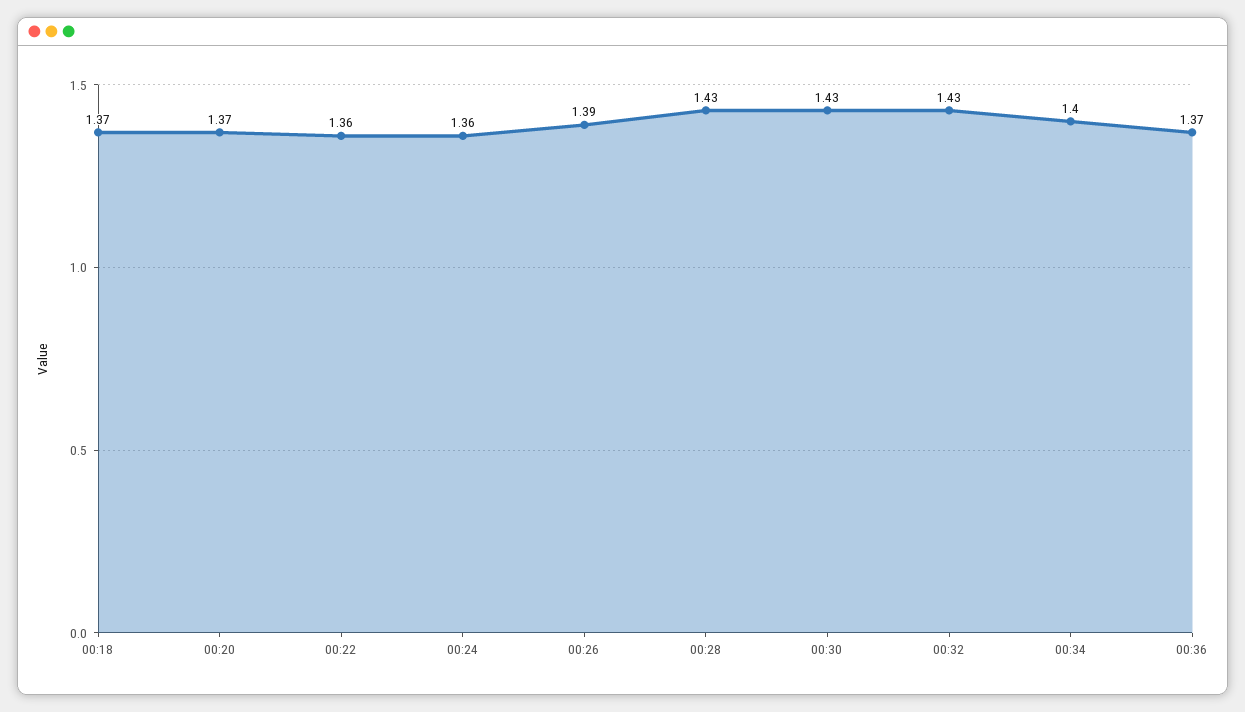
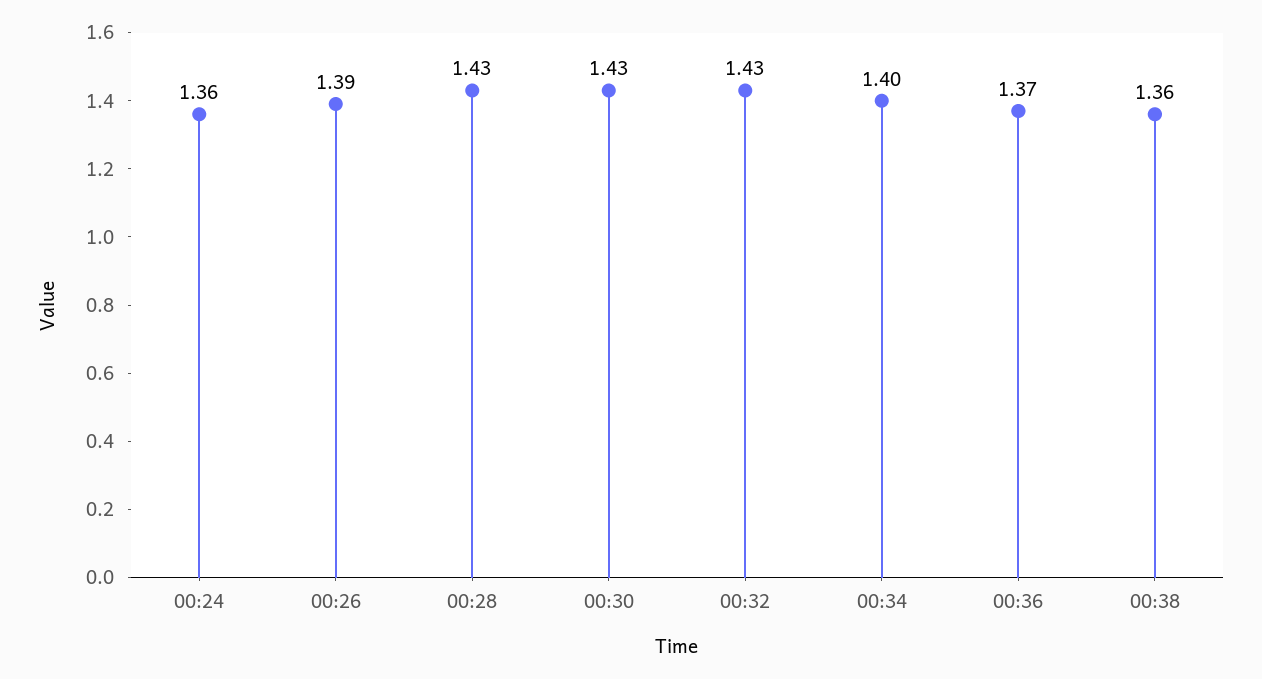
00:18: 1.37 -> none
00:20: 1.37 -> none
00:22: 1.36 -> none
00:38: none -> 1.36

